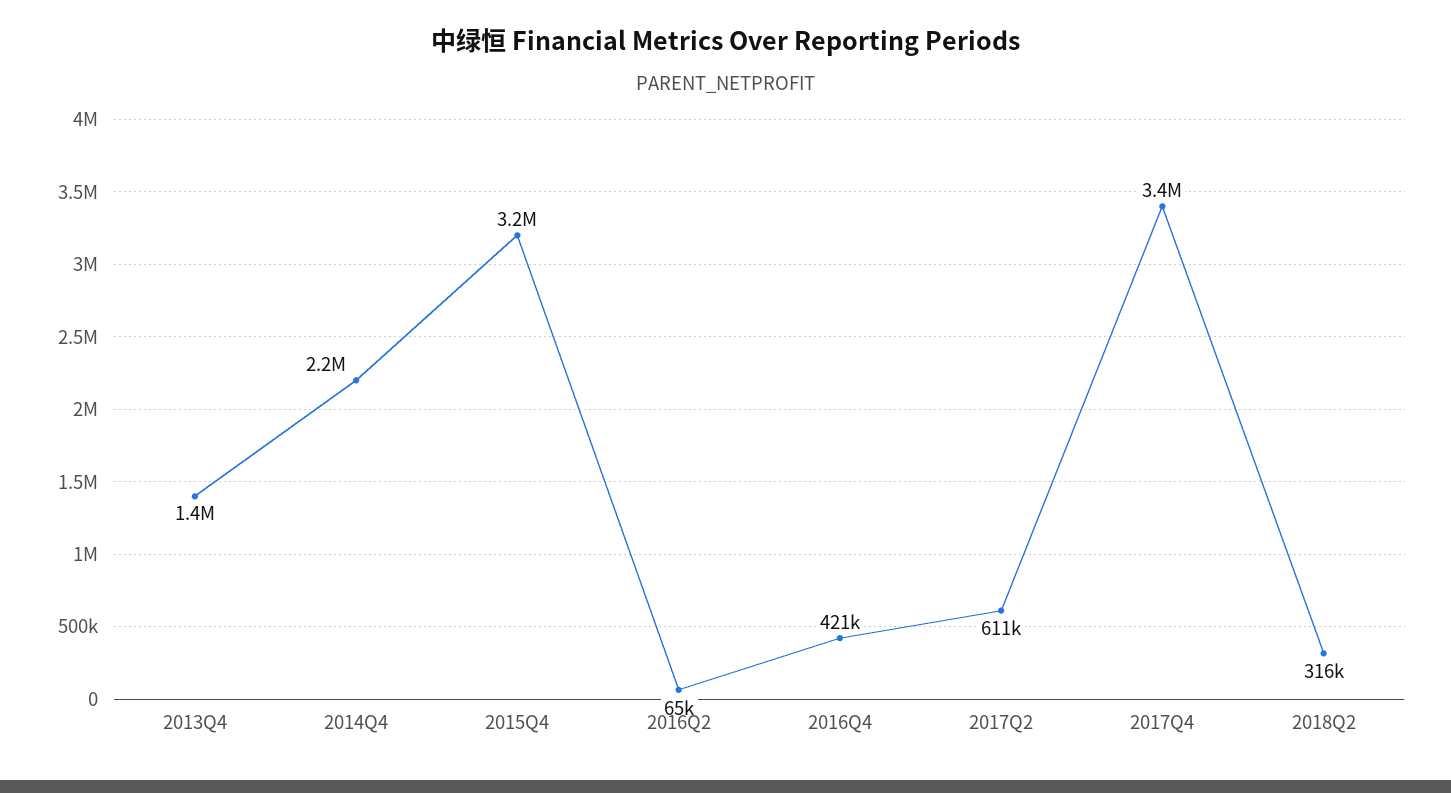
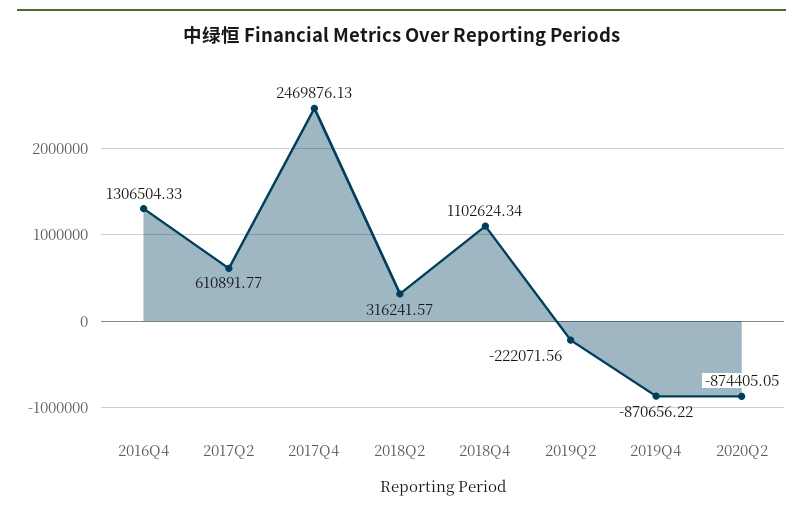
2013Q4: 1400000 -> none
2014Q4: 2200000 -> none
2015Q4: 3200000 -> none
2016Q2: 65000 -> none
2016Q4: 421000 -> 1306504.33
2017Q4: 3400000 -> 2469876.13
2018Q4: none -> 1102624.34
2019Q2: none -> -222071.56
2019Q4: none -> -870656.22
2020Q2: none -> -874405.05

